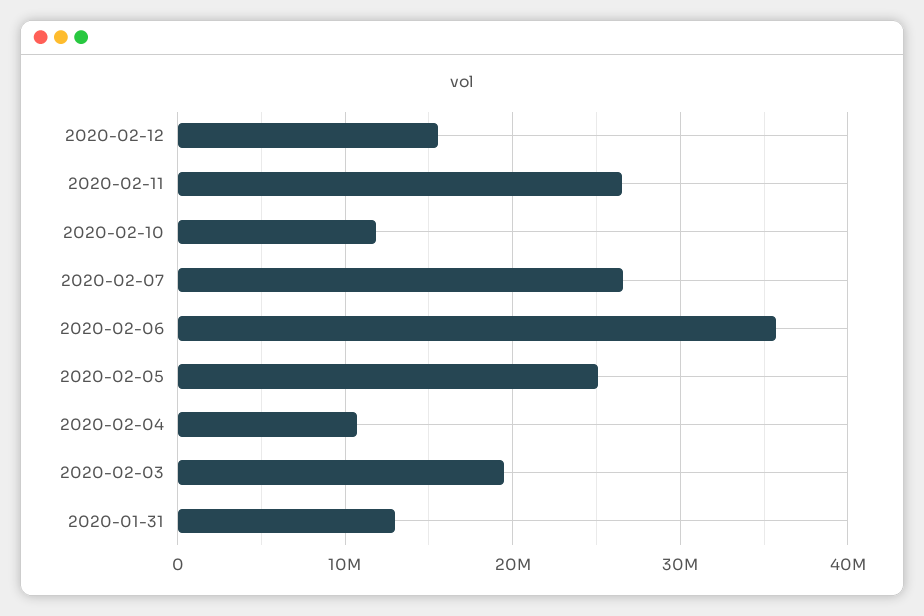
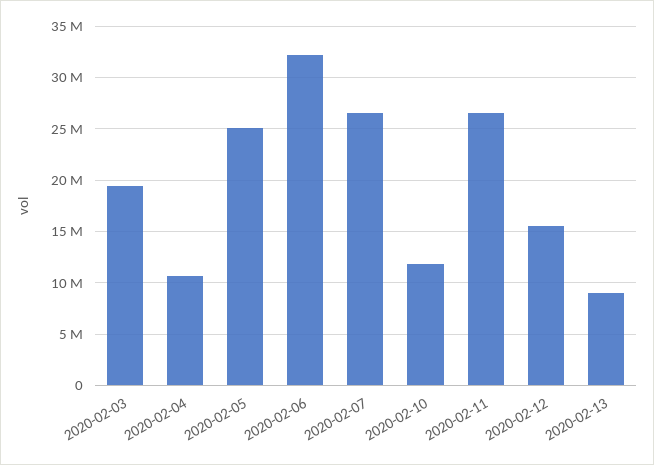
2020-02-06: 36000000 -> 32000000
2020-01-31: 13000000 -> none
2020-02-13: none -> 9000000

